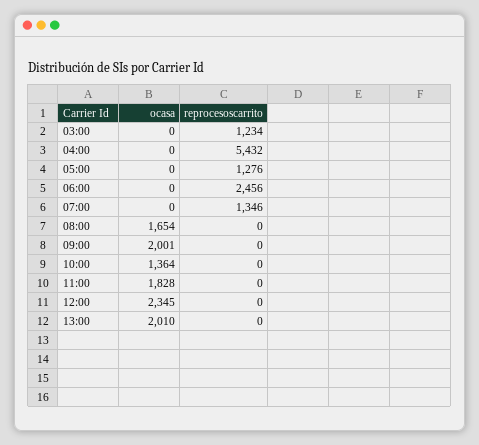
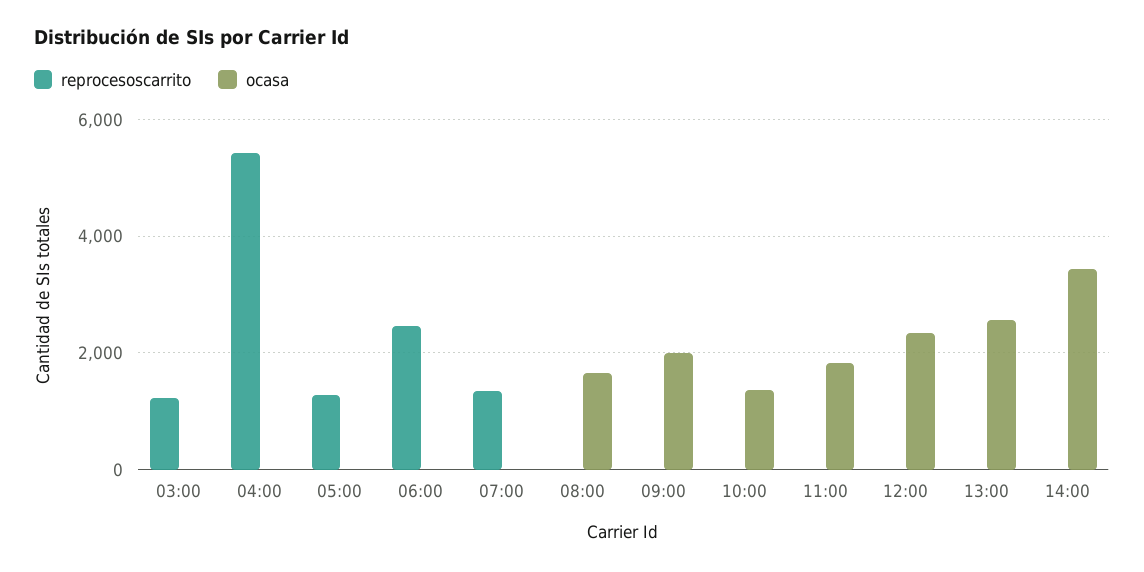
ocasa, 13:00: 2010 -> 2600
reprocesoscarrito, 14:00: none -> 0
ocasa, 14:00: none -> 3400

